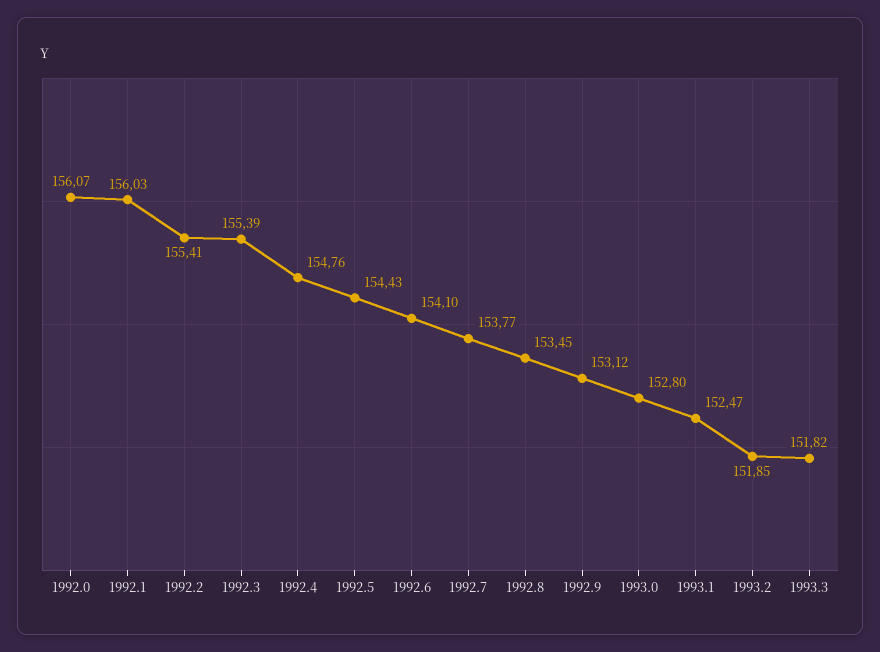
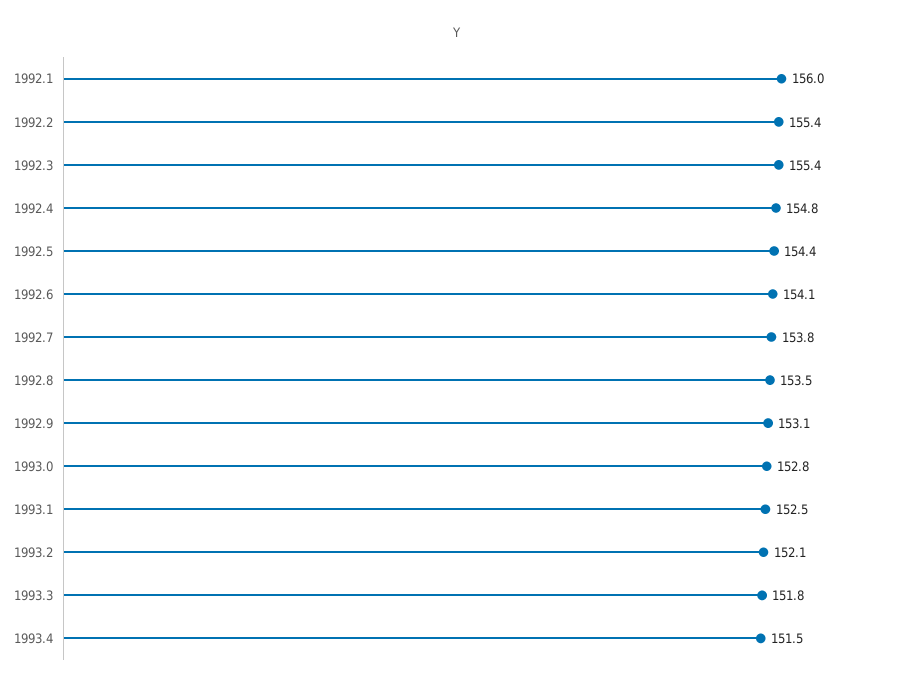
1992.0: 156.07 -> none
1993.2: 151.85 -> 152.1
1993.4: none -> 151.5

